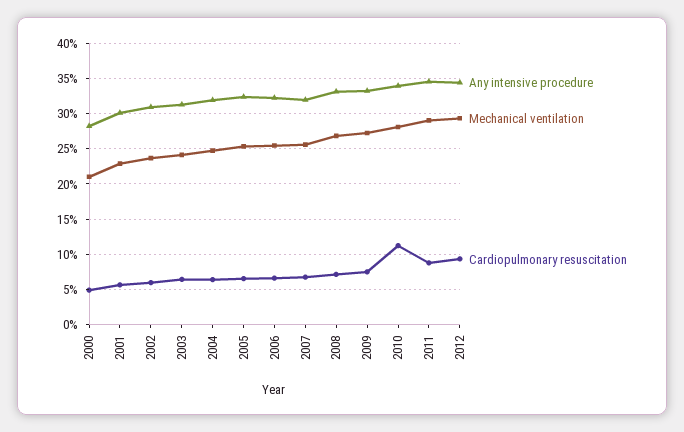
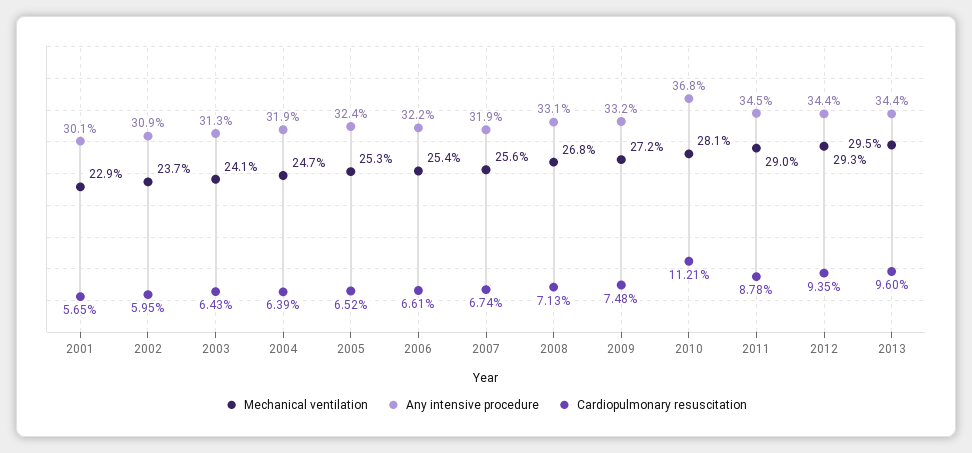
Any intensive procedure, 2000: 28 -> none
Mechanical ventilation, 2000: 21 -> none
Cardiopulmonary resuscitation, 2000: 5 -> none
Any intensive procedure, 2010: 34 -> 36.8
Mechanical ventilation, 2013: none -> 29.5
Any intensive procedure, 2013: none -> 34.4
Cardiopulmonary resuscitation, 2013: none -> 9.6

